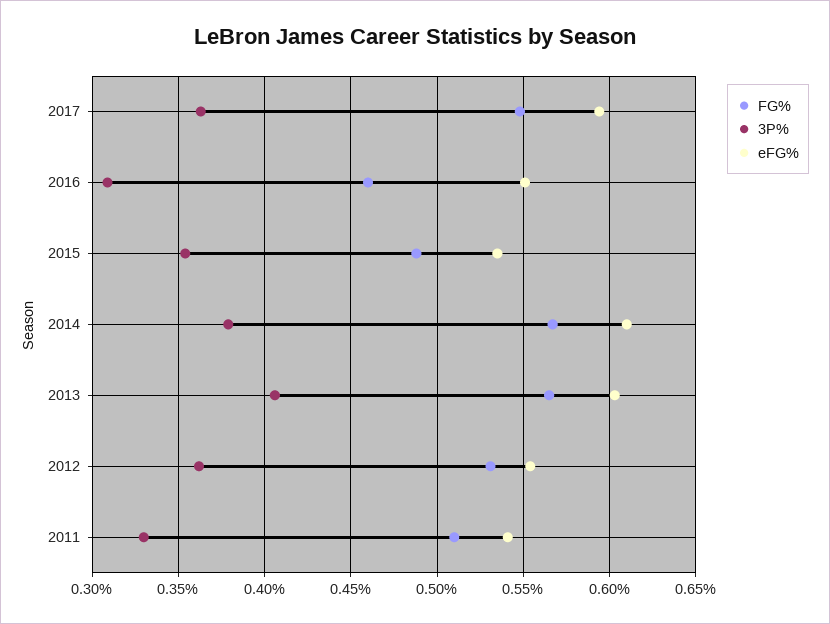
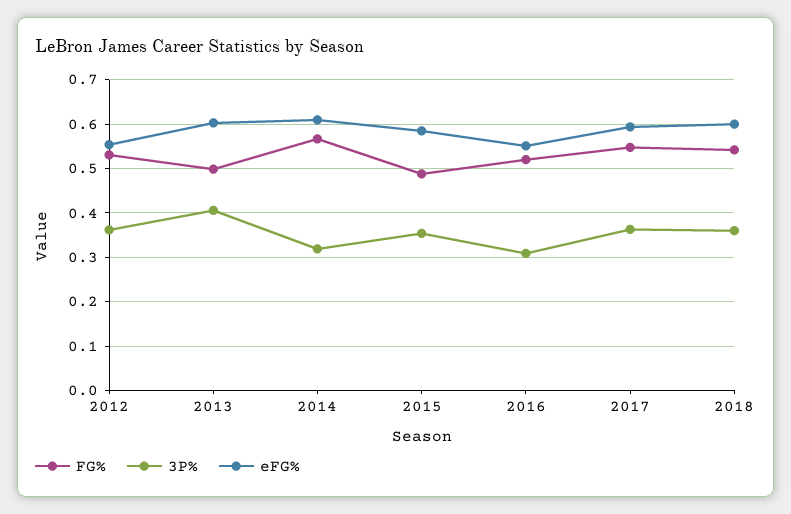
FG%, 2016: 0.46 -> 0.52
eFG%, 2015: 0.535 -> 0.58
3P%, 2014: 0.38 -> 0.32
FG%, 2013: 0.565 -> 0.5
FG%, 2011: 0.51 -> none
3P%, 2011: 0.33 -> none
eFG%, 2011: 0.54 -> none
FG%, 2018: none -> 0.54
3P%, 2018: none -> 0.36
eFG%, 2018: none -> 0.6

